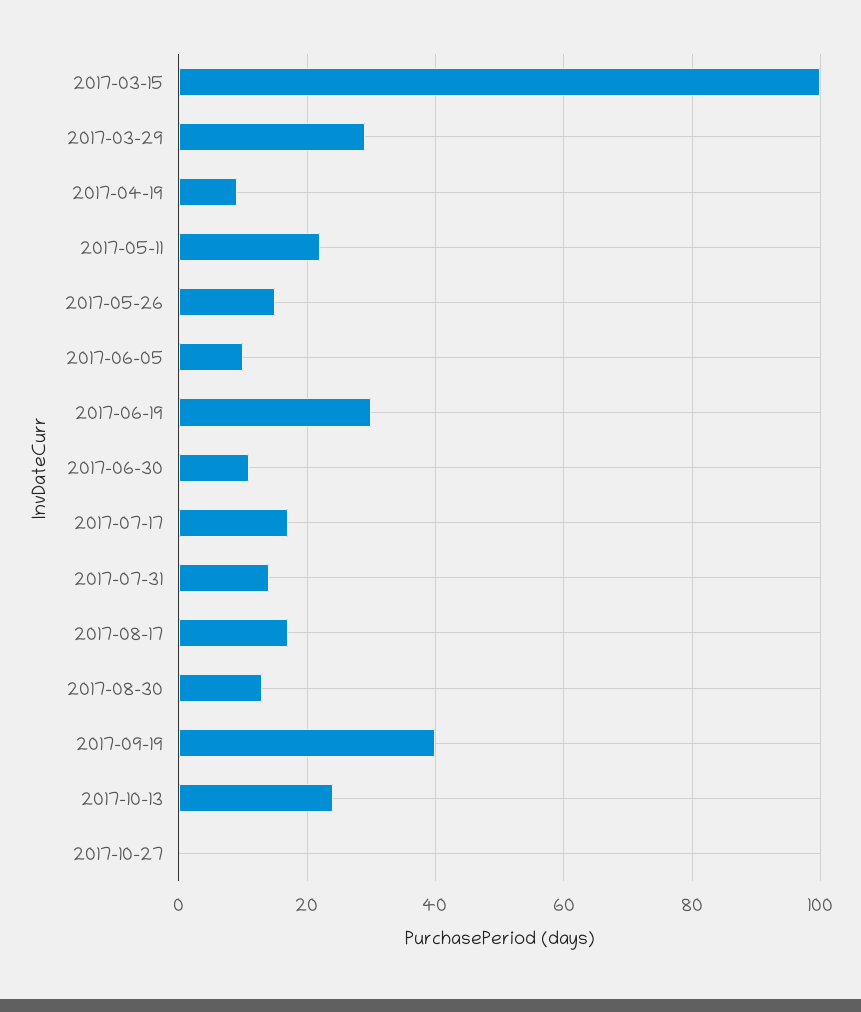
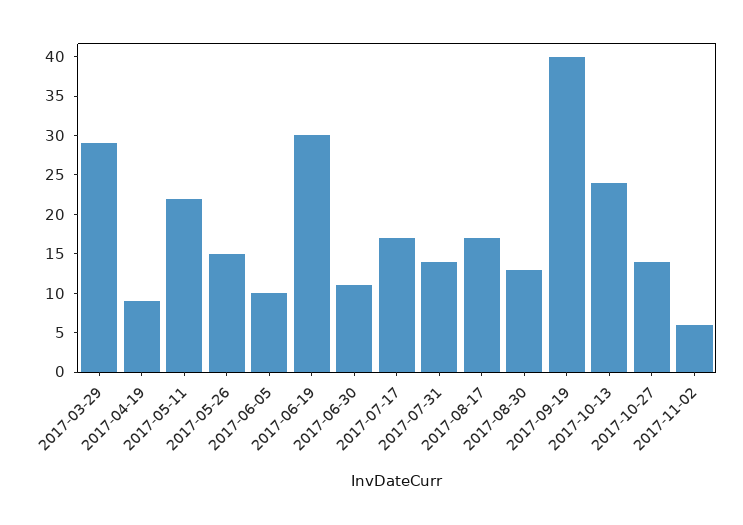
2017-03-15: 100 -> none
2017-10-27: 0 -> 15
2017-11-02: none -> 5

